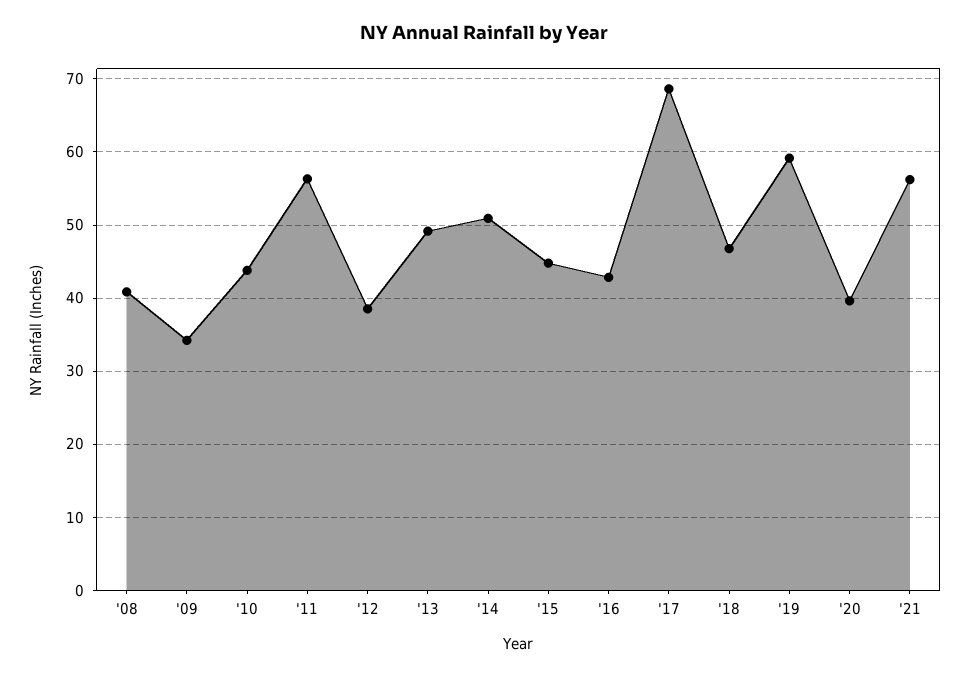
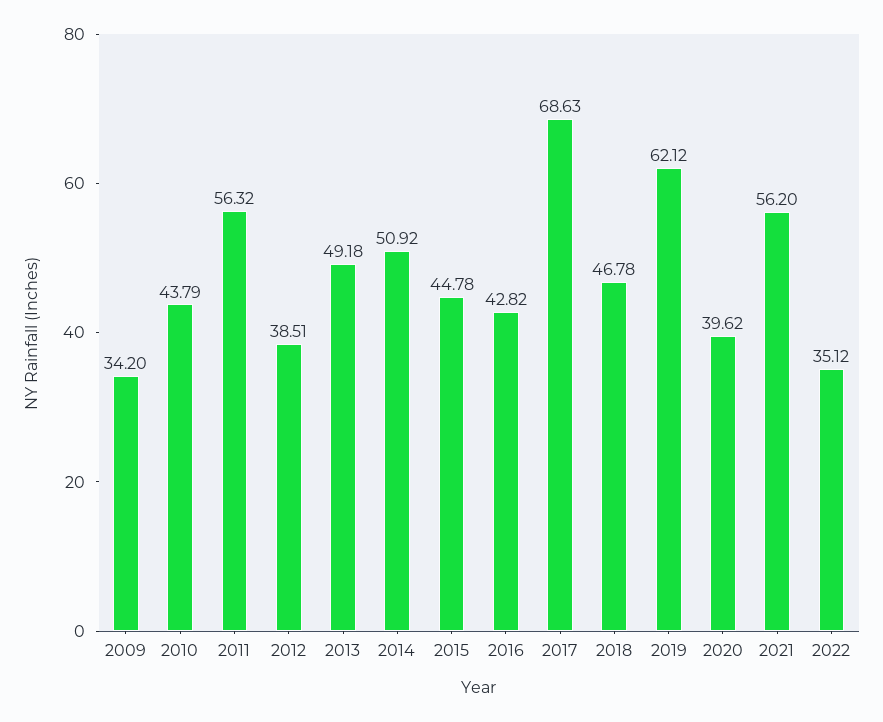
'08: 41 -> none
'19: 59 -> 62.12
2022: none -> 35.12

